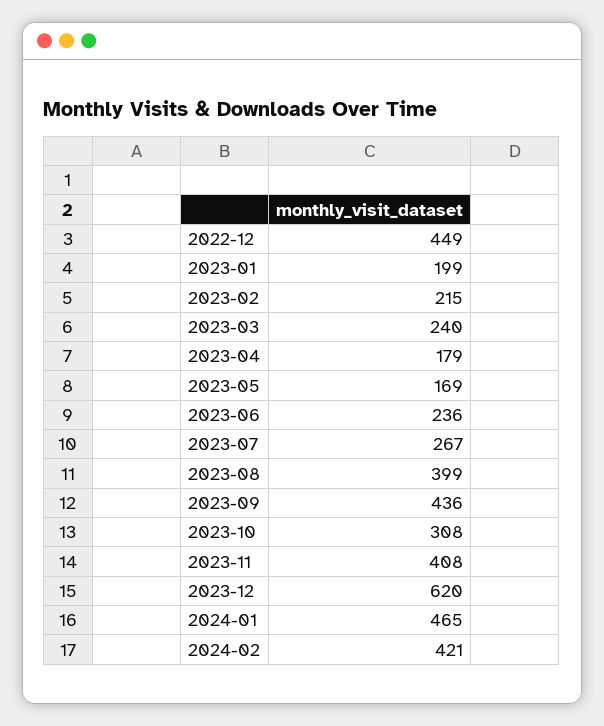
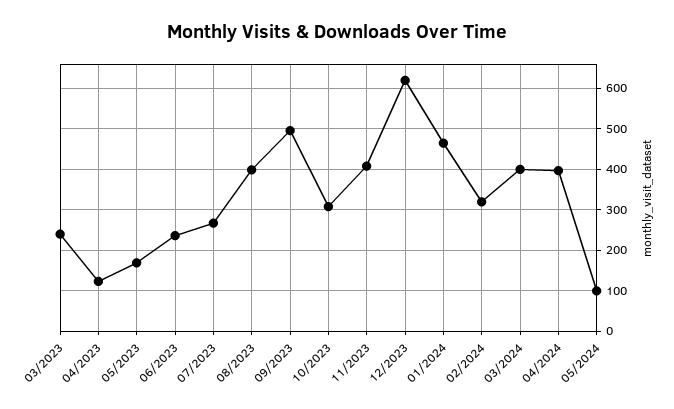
2022-12: 449 -> none
2023-01: 199 -> none
2023-02: 215 -> none
2023-04: 179 -> 120
2023-09: 436 -> 500
2024-02: 421 -> 320
03/2024: none -> 400
04/2024: none -> 400
05/2024: none -> 100

